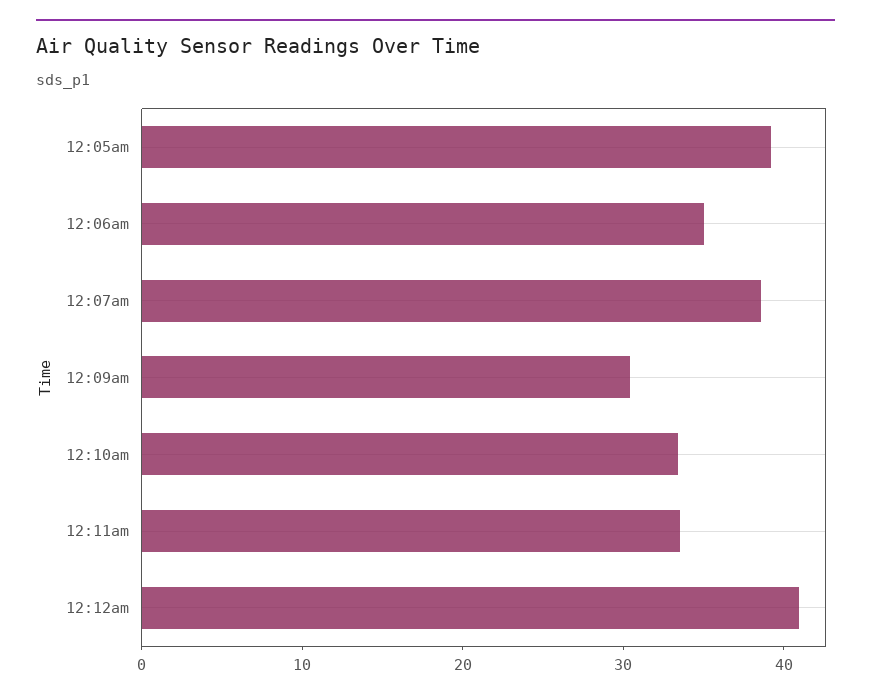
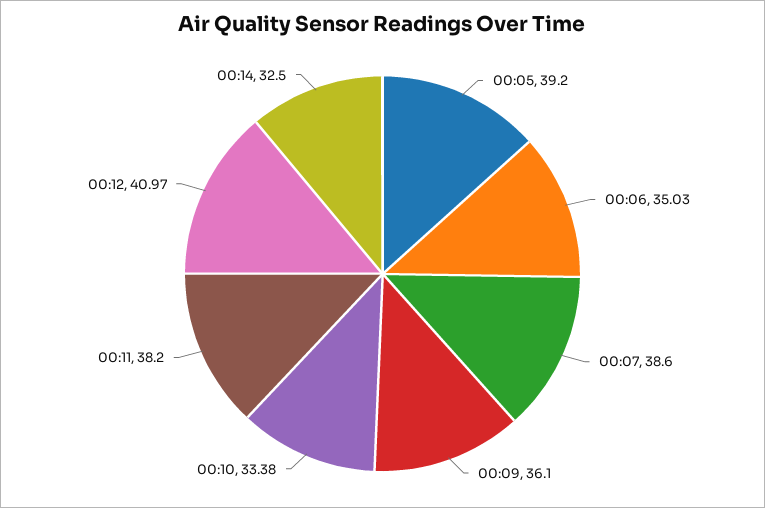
12:09am: 30 -> 36.1
12:11am: 34 -> 38.2
00:14: none -> 32.5

